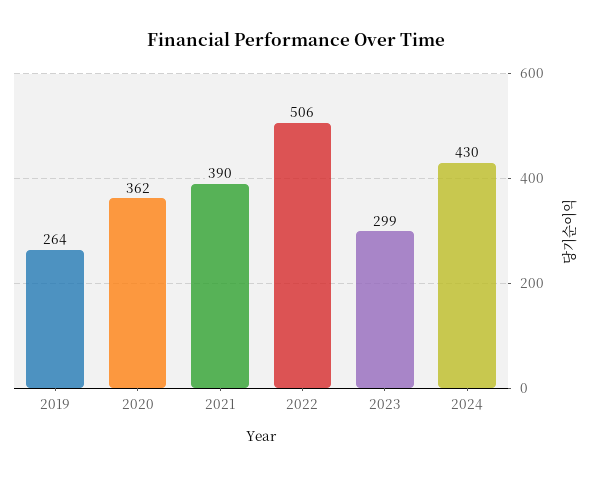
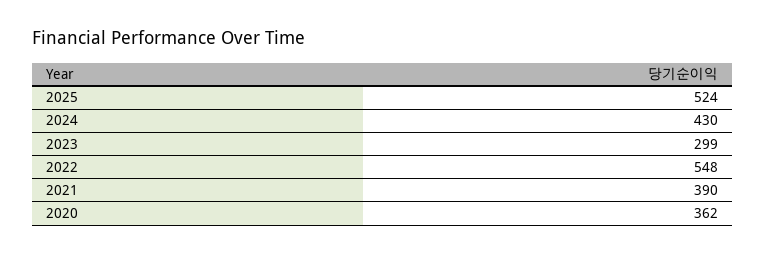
2019: 264 -> none
2022: 506 -> 548
2025: none -> 524

